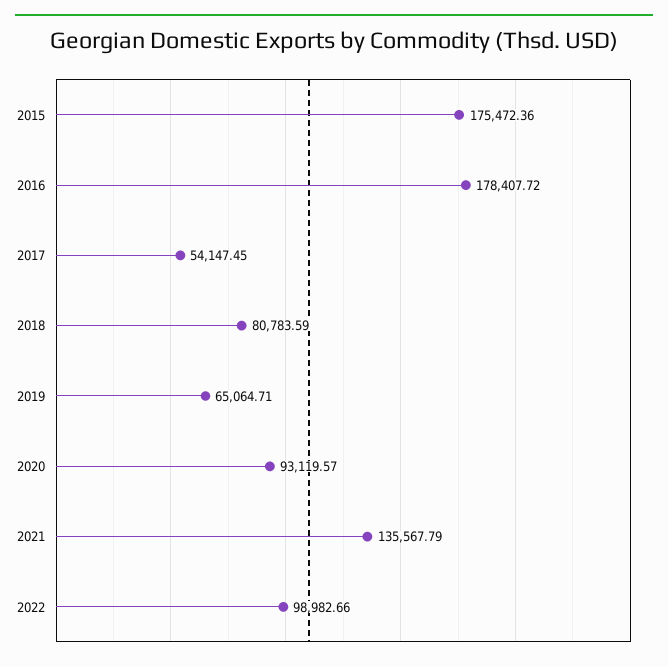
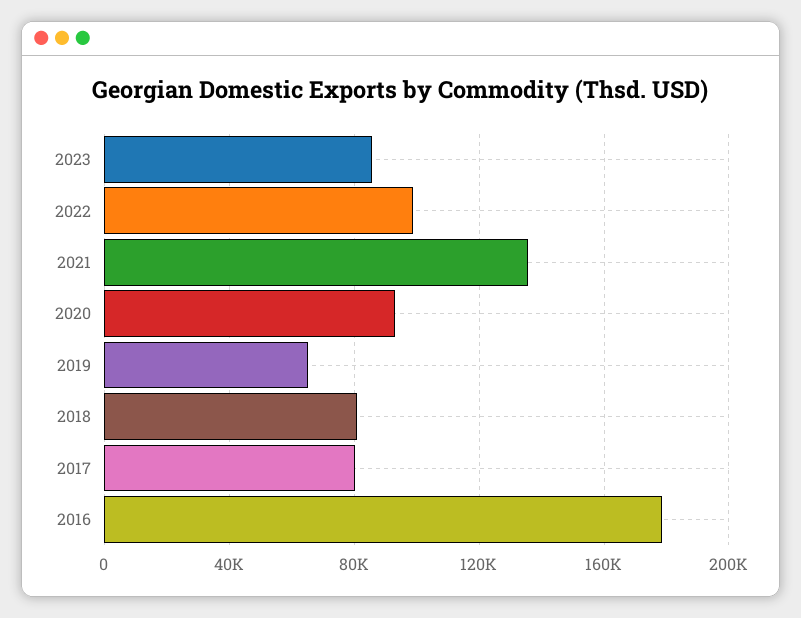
2015: 175472.36 -> none
2017: 54147.45 -> 80000
2023: none -> 85000

